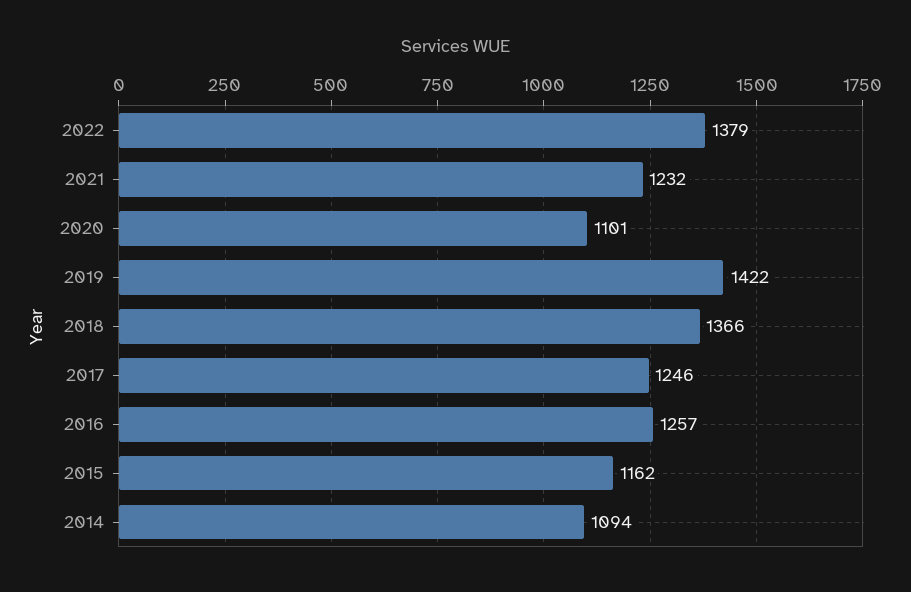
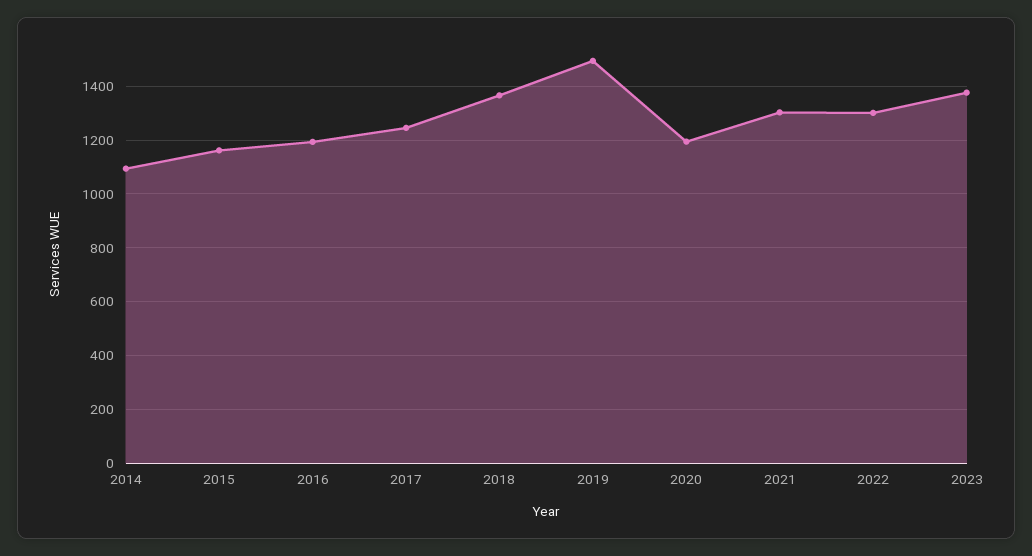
2022: 1379 -> 1300
2021: 1232 -> 1300
2020: 1101 -> 1200
2019: 1422 -> 1500
2016: 1257 -> 1200
2023: none -> 1375

